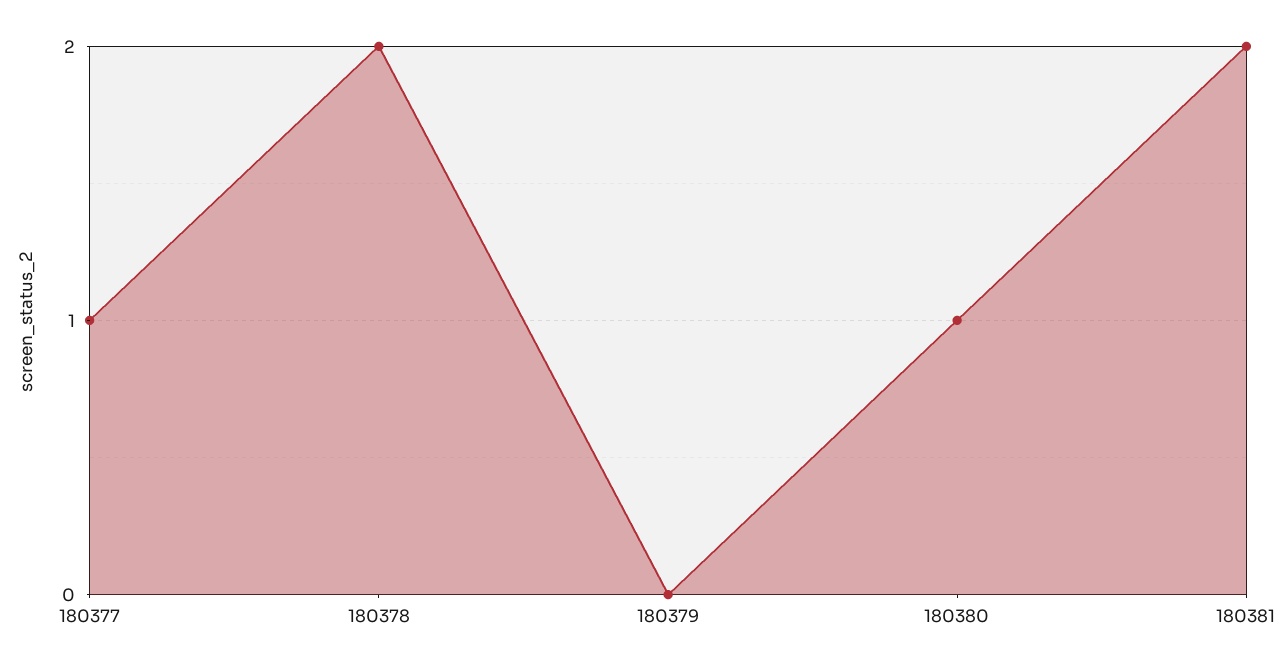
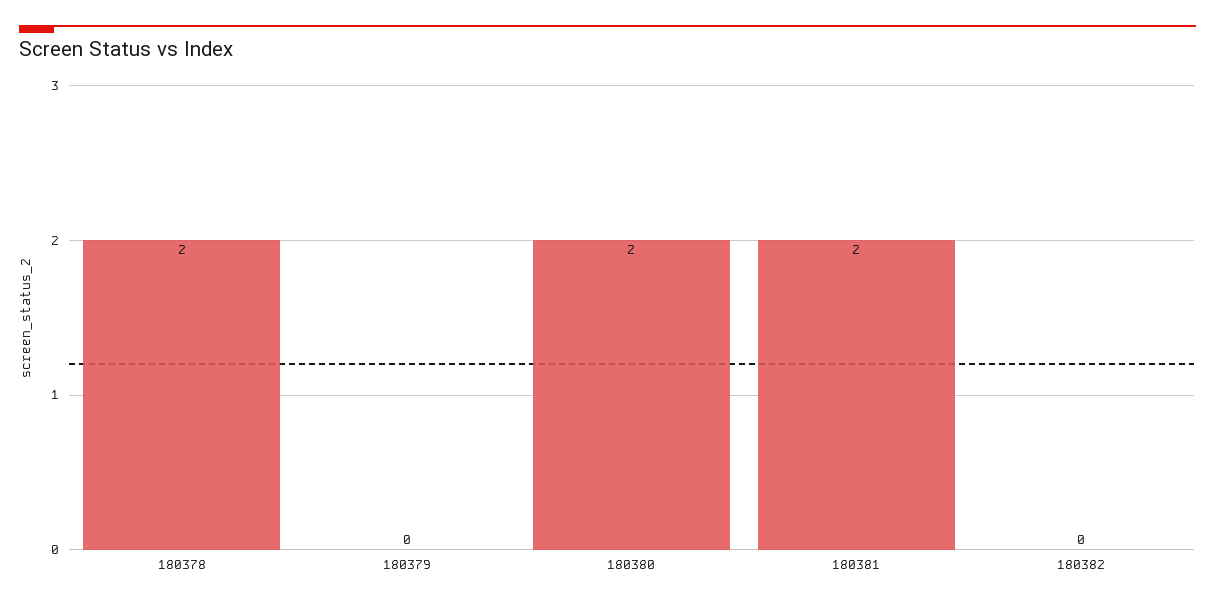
180377: 1 -> none
180380: 1 -> 2
180382: none -> 0

